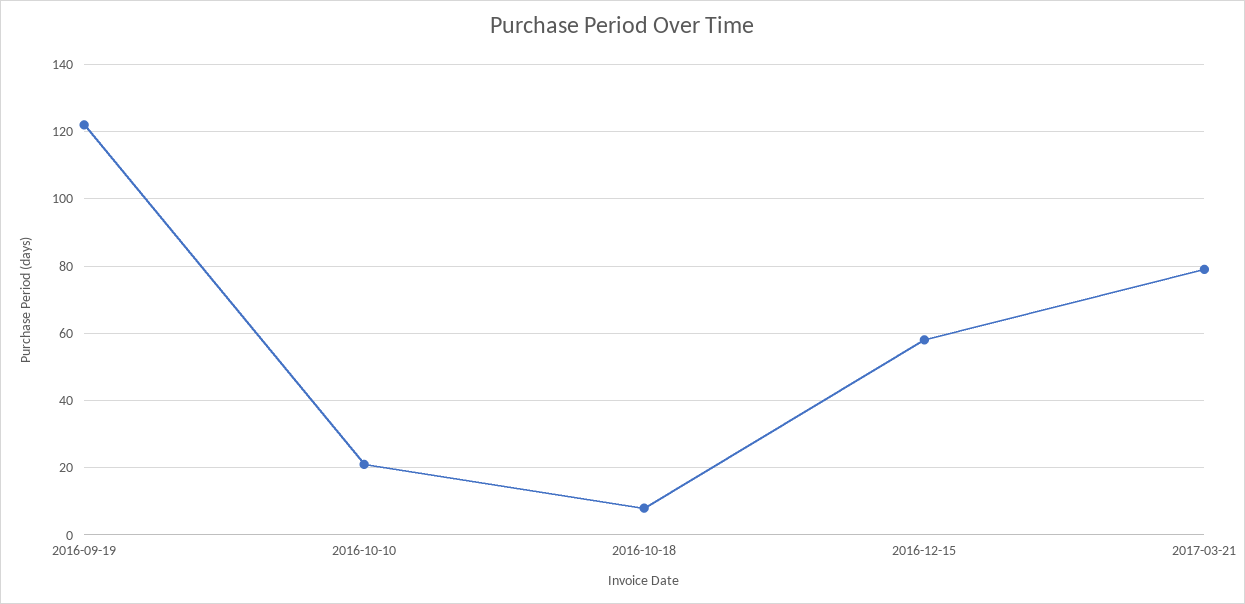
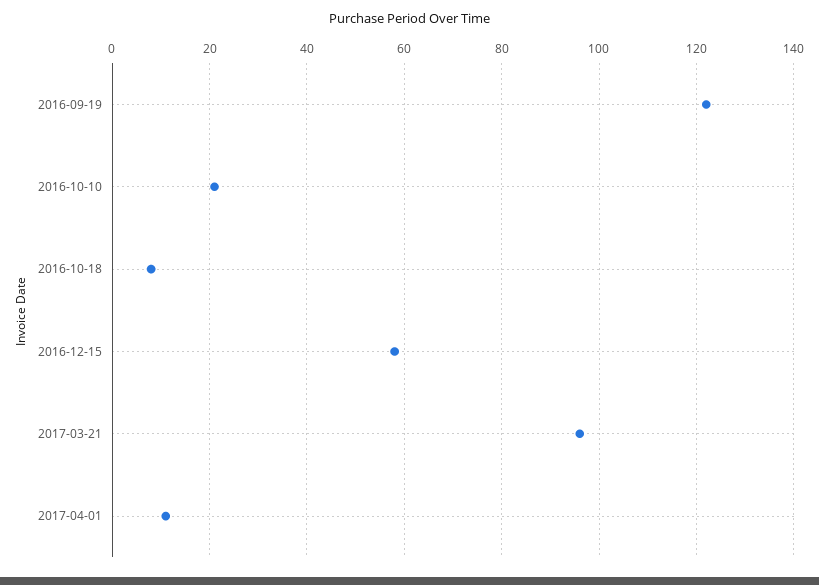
2017-03-21: 80 -> 95
2017-04-01: none -> 10

